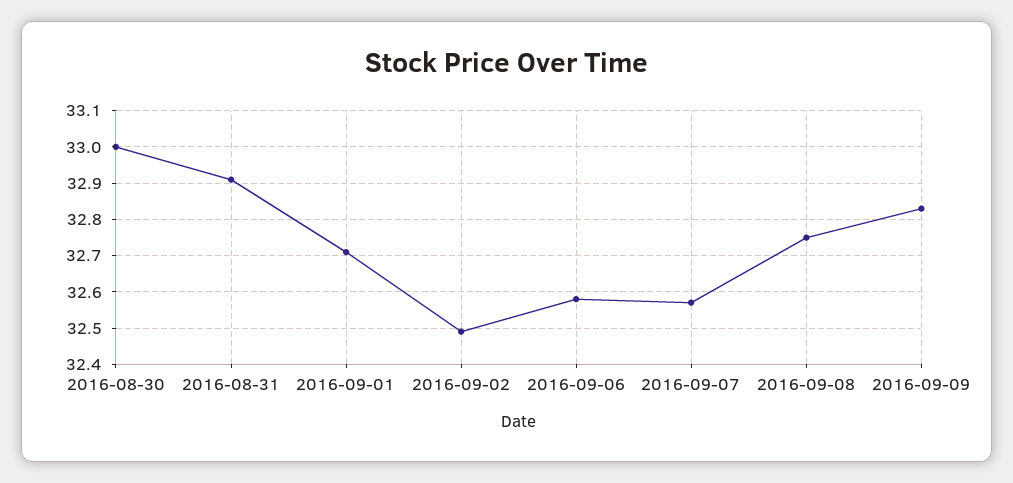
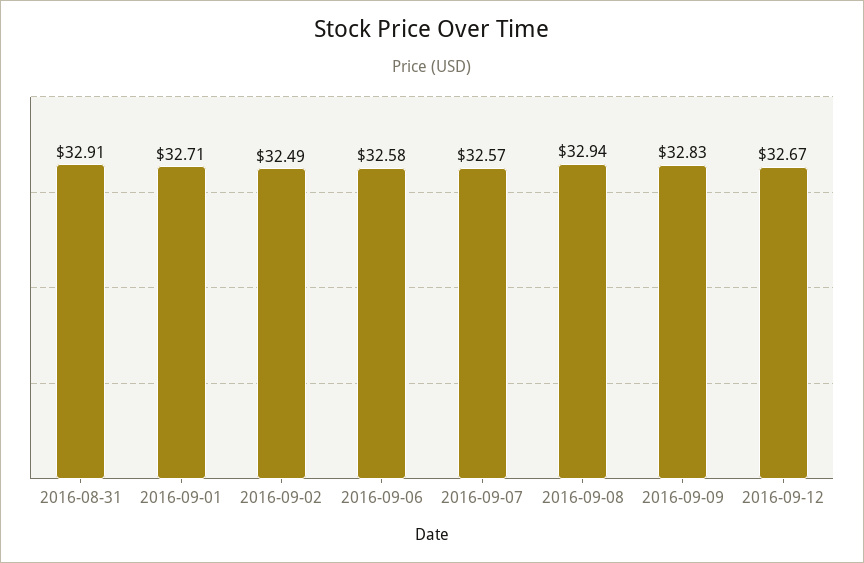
2016-08-30: 33 -> none
2016-09-08: 32.75 -> 32.94
2016-09-12: none -> 32.67

